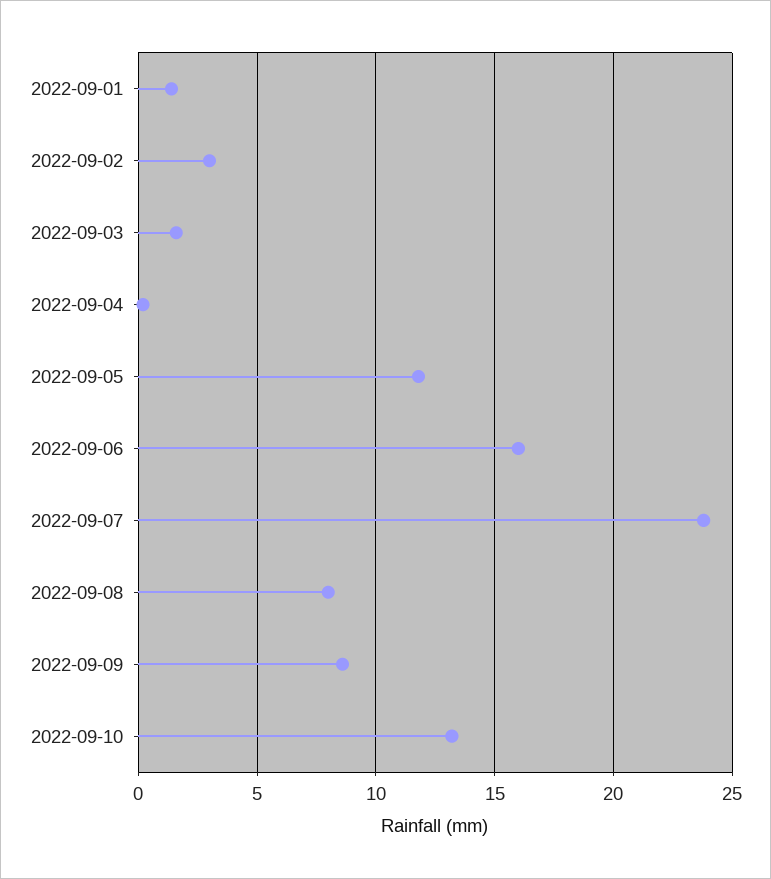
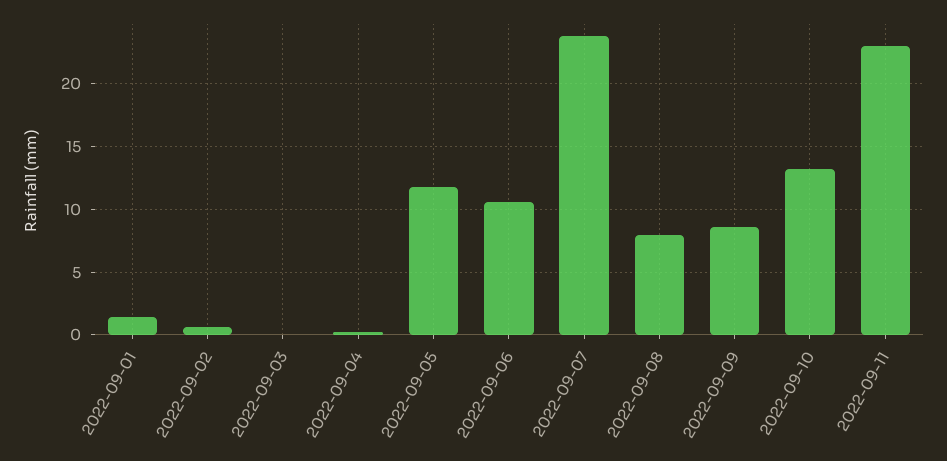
2022-09-02: 3 -> 0.5
2022-09-03: 1.5 -> 0
2022-09-06: 16 -> 10.5
2022-09-11: none -> 23

